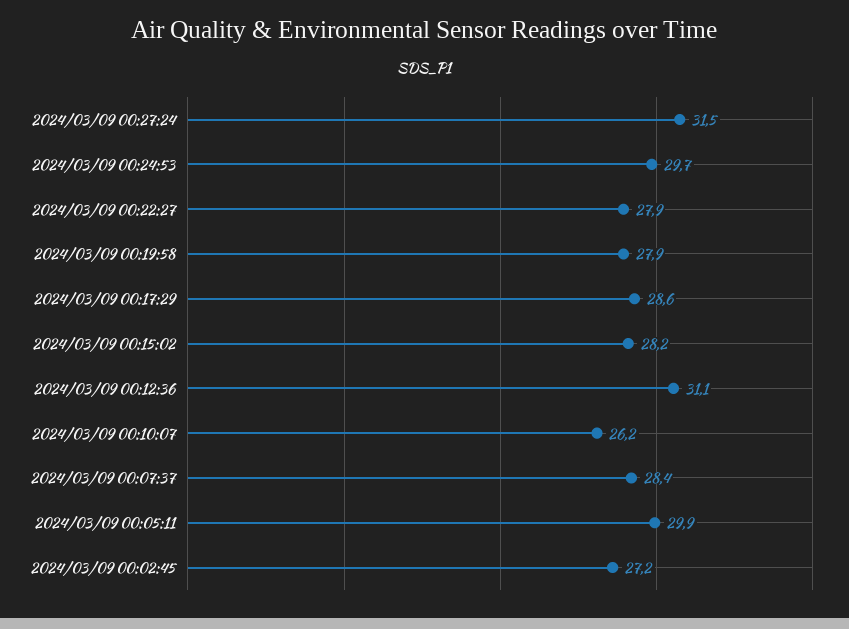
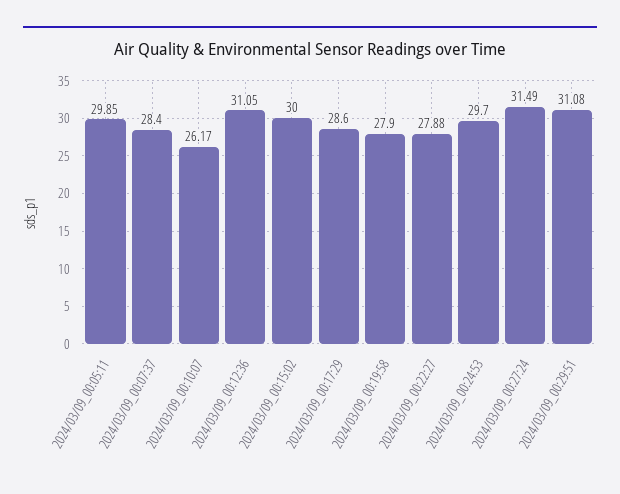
2024/03/09 00:15:02: 28.2 -> 30
2024/03/09 00:02:45: 27.2 -> none
2024/03/09_00:29:51: none -> 31.08

